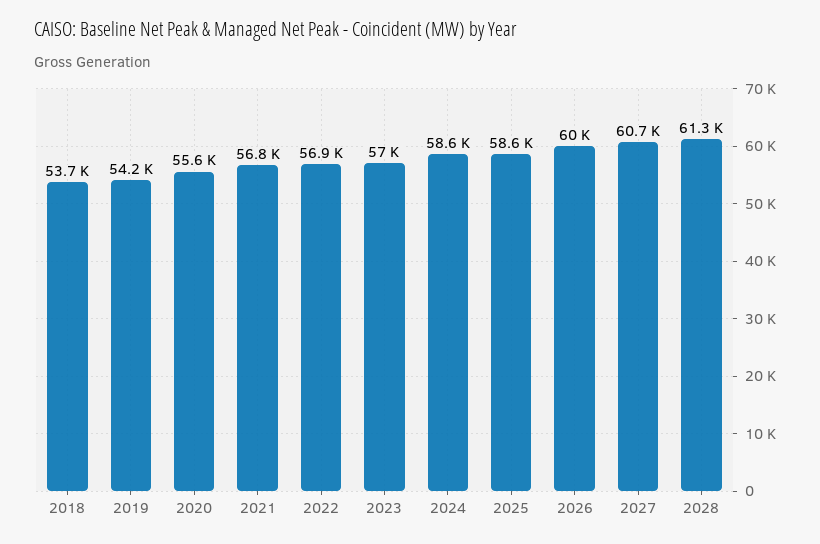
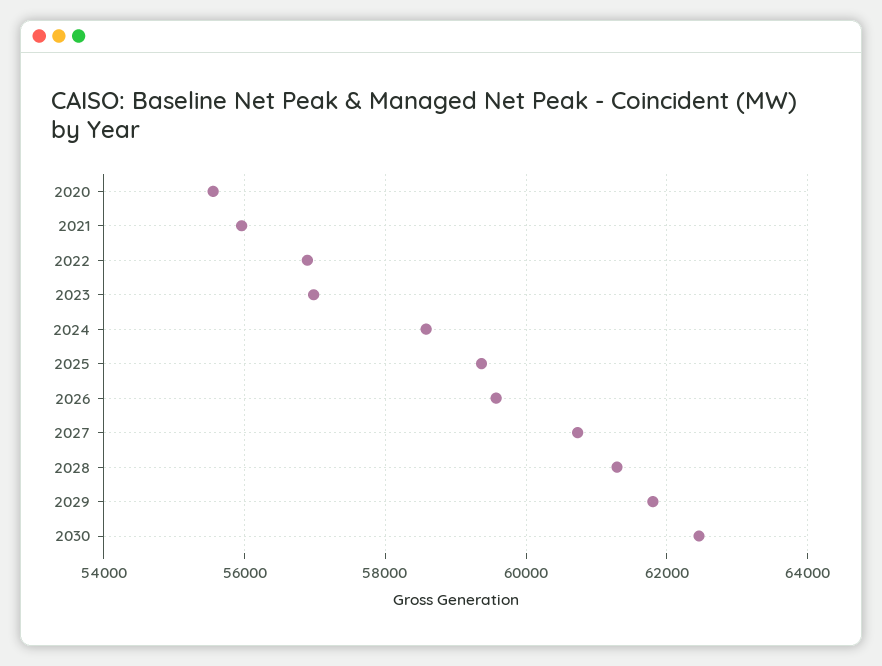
2018: 53700 -> none
2019: 54200 -> none
2021: 56800 -> 56000
2025: 58600 -> 59400
2026: 60000 -> 59600
2029: none -> 61800
2030: none -> 62400

